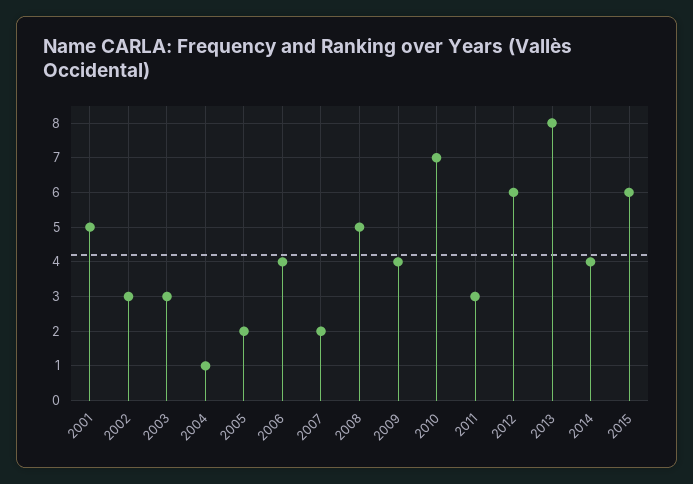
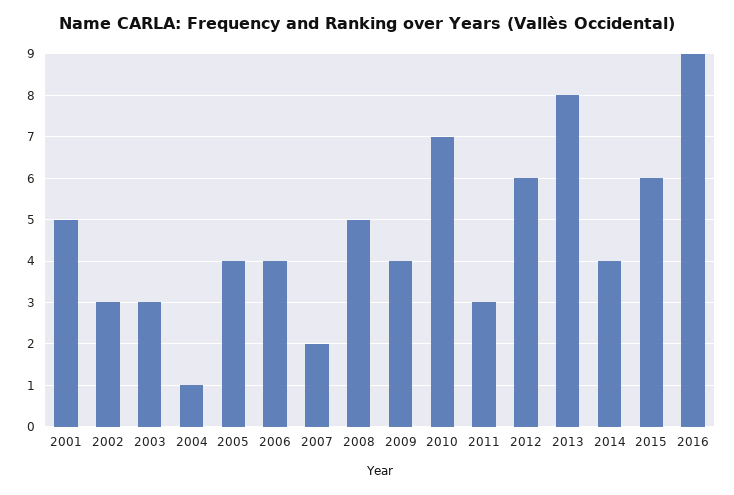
2005: 2 -> 4
2016: none -> 9

